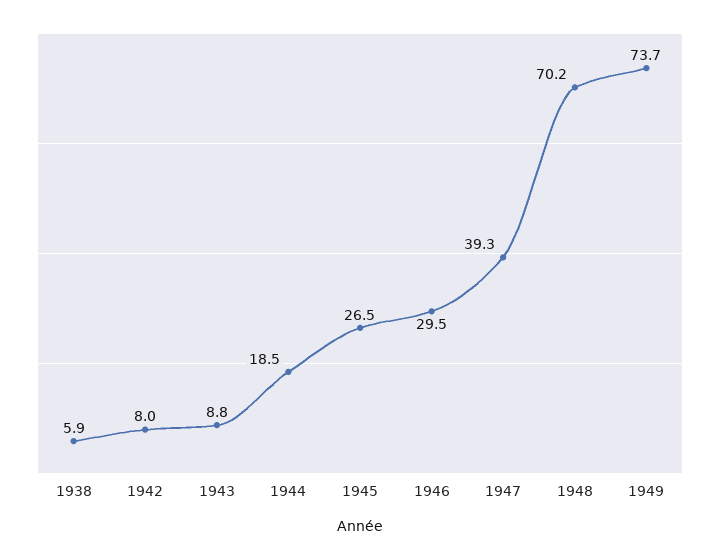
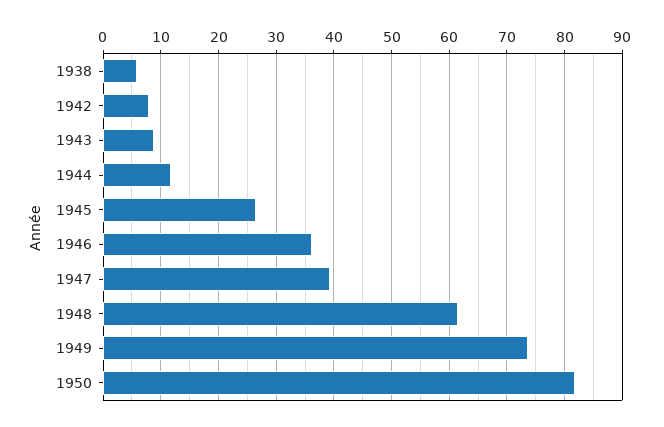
1944: 18.5 -> 12
1946: 29.5 -> 36
1948: 70.2 -> 62
1950: none -> 82

